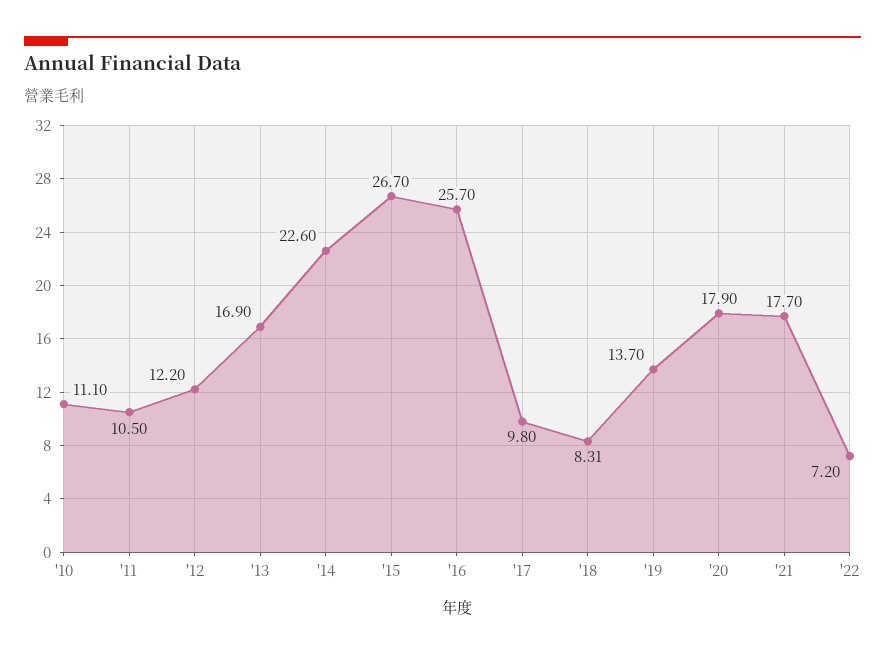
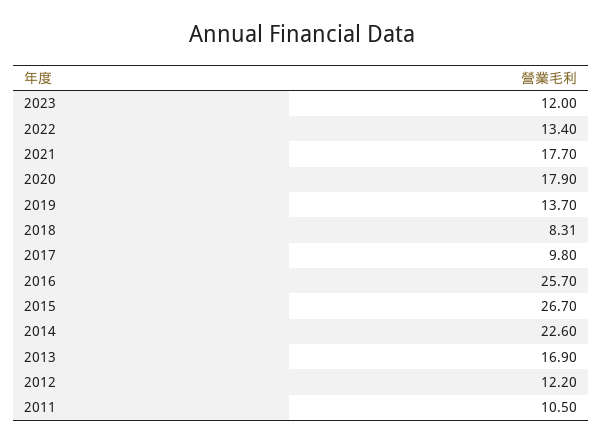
'10: 11.1 -> none
'22: 7.2 -> 13.4
2023: none -> 12

